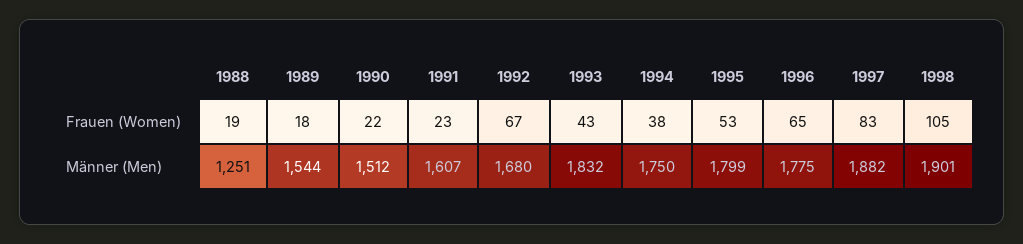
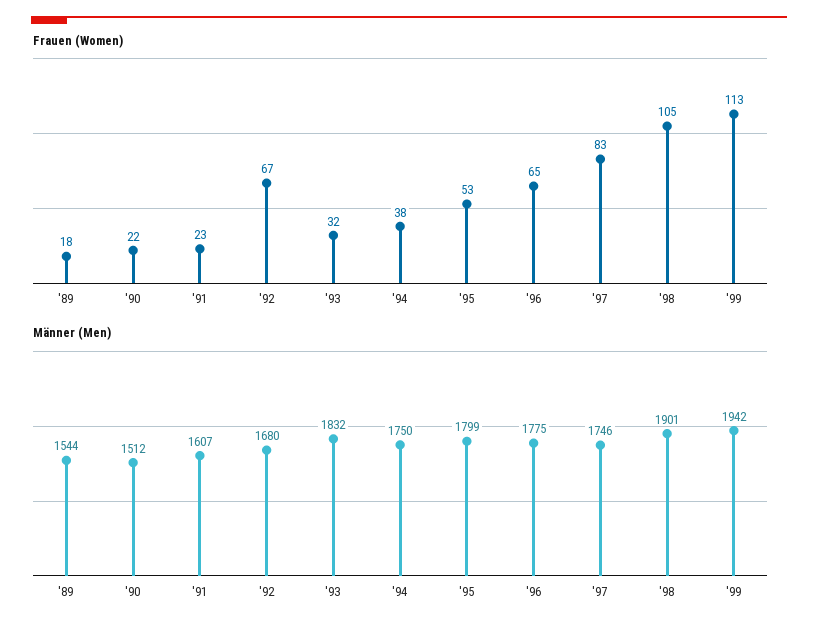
Frauen (Women), 1988: 19 -> none
Frauen (Women), 1993: 43 -> 32
Männer (Men), 1988: 1251 -> none
Männer (Men), 1997: 1882 -> 1746
Frauen (Women), '99: none -> 113
Männer (Men), '99: none -> 1942

